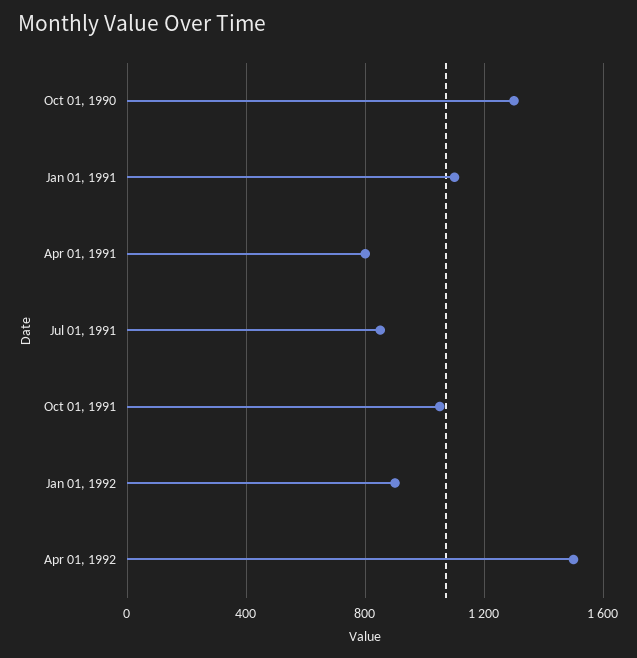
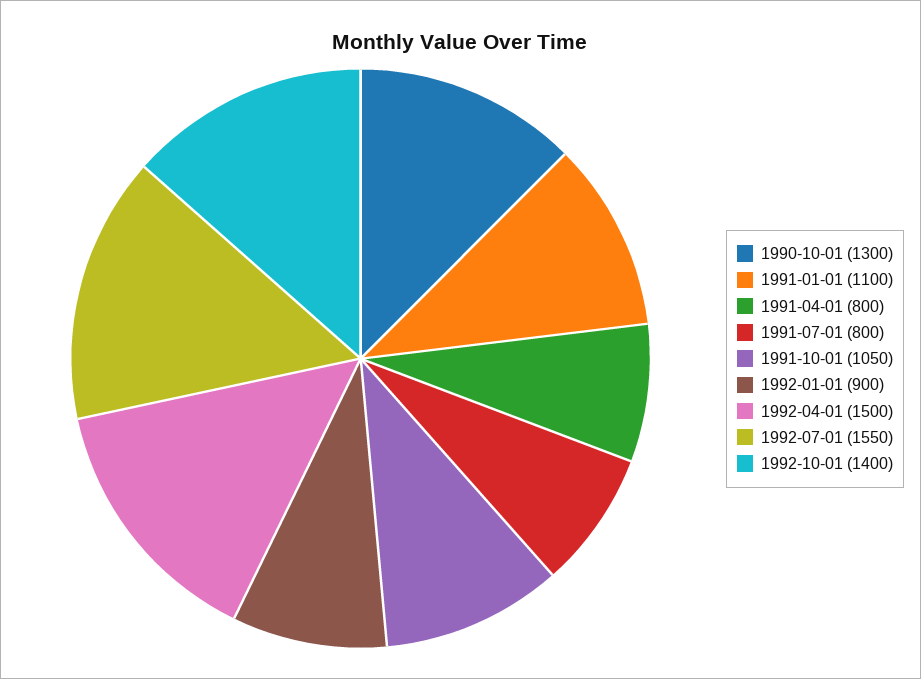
Jul 01, 1991: 850 -> 800
1992-07-01: none -> 1550
1992-10-01: none -> 1400

